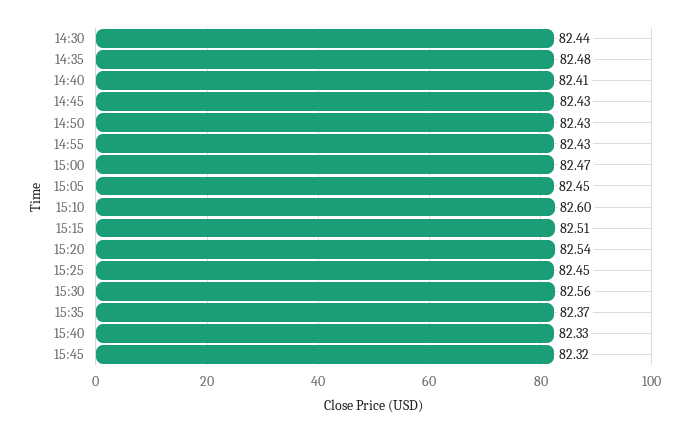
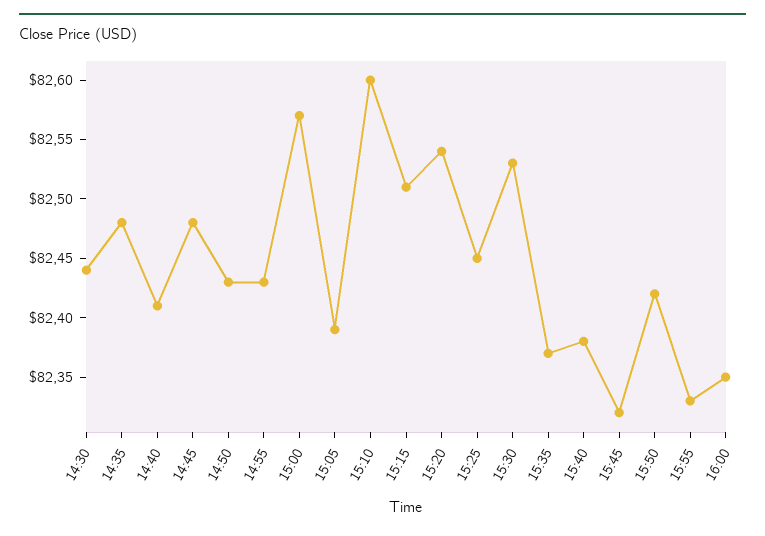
14:45: 82.43 -> 82.48
15:00: 82.47 -> 82.57
15:05: 82.45 -> 82.39
15:30: 82.56 -> 82.53
15:40: 82.33 -> 82.38
15:50: none -> 82.42
15:55: none -> 82.33
16:00: none -> 82.35

